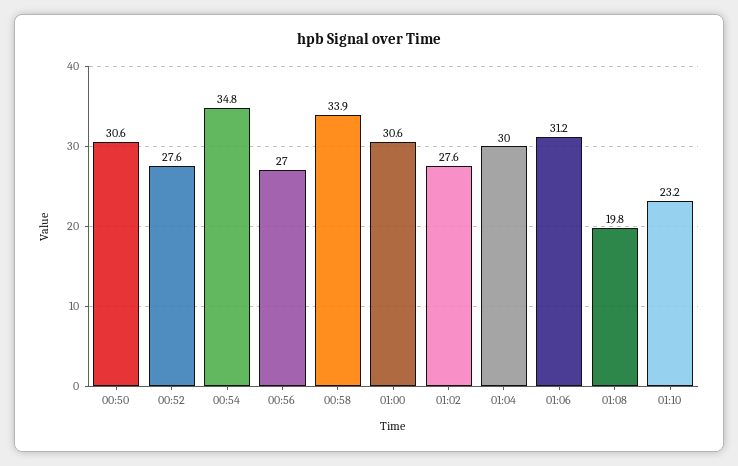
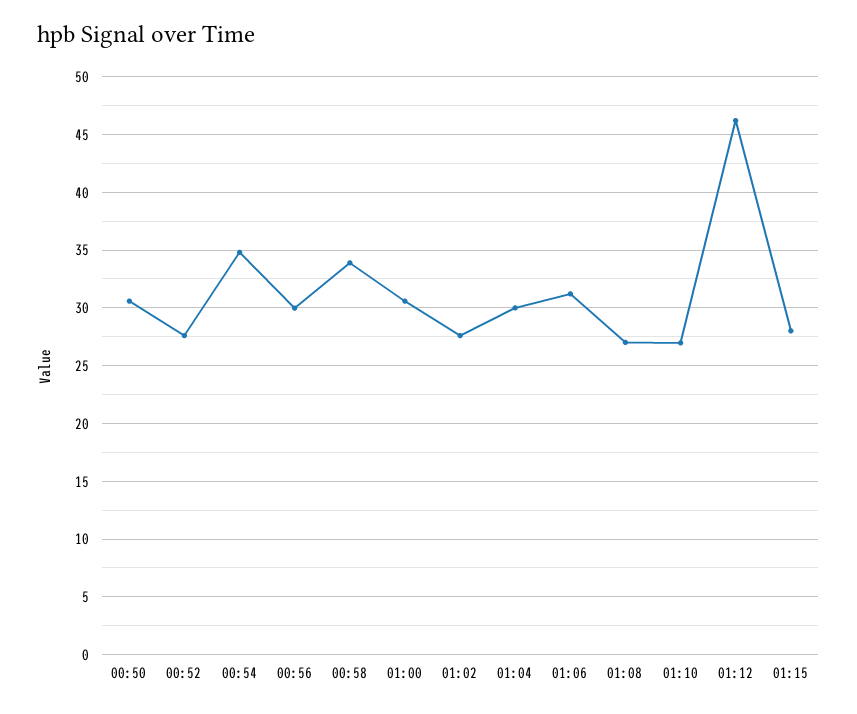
00:56: 27 -> 30
01:08: 19.8 -> 27
01:10: 23.2 -> 27
01:12: none -> 46
01:15: none -> 28

